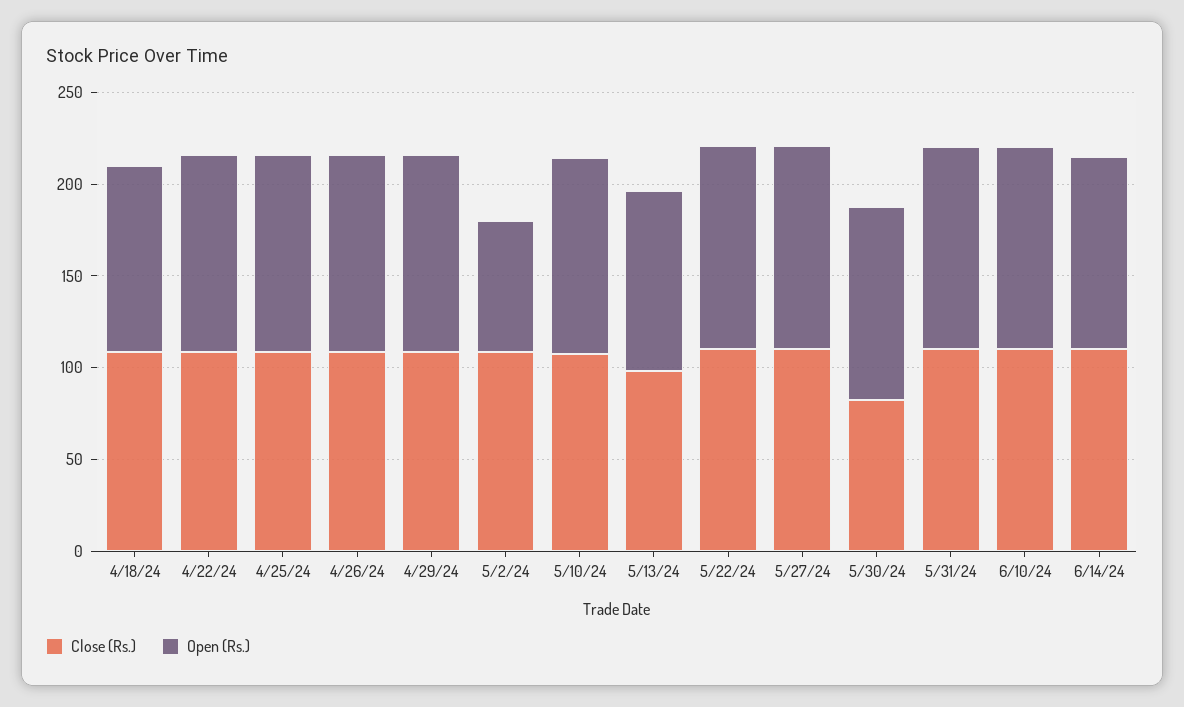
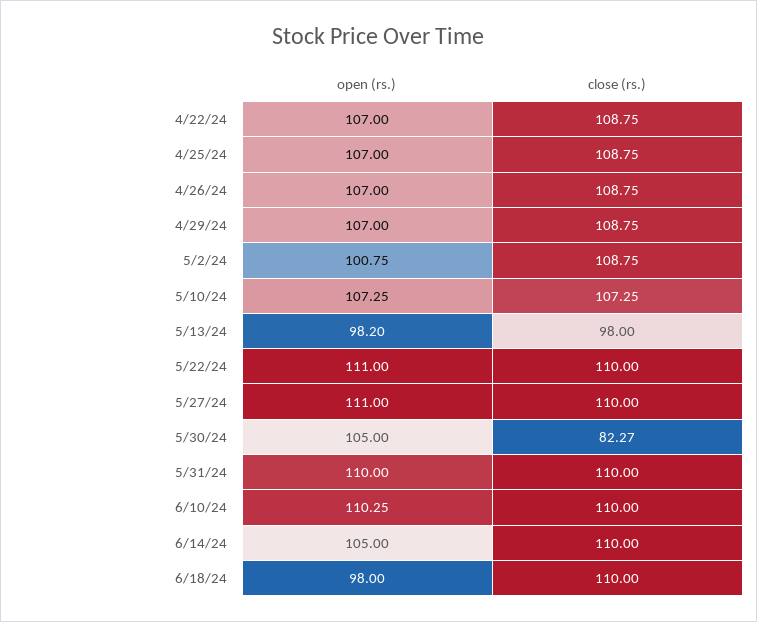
Close (Rs.), 4/18/24: 110 -> none
Open (Rs.), 4/18/24: 100 -> none
Open (Rs.), 5/2/24: 70 -> 100.75
Open (Rs.), 6/18/24: none -> 98
Close (Rs.), 6/18/24: none -> 110

